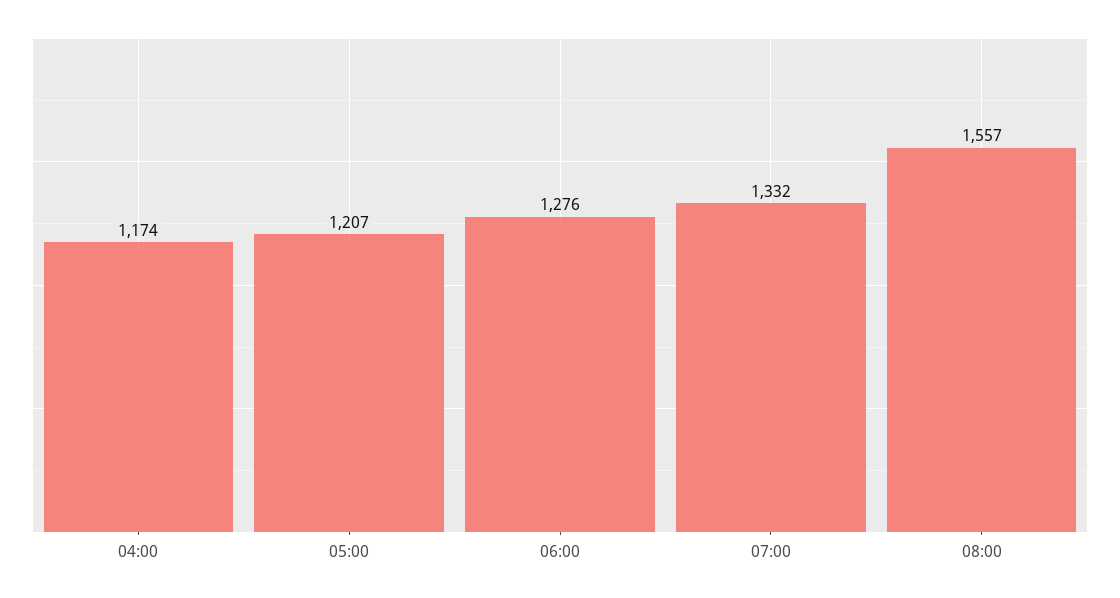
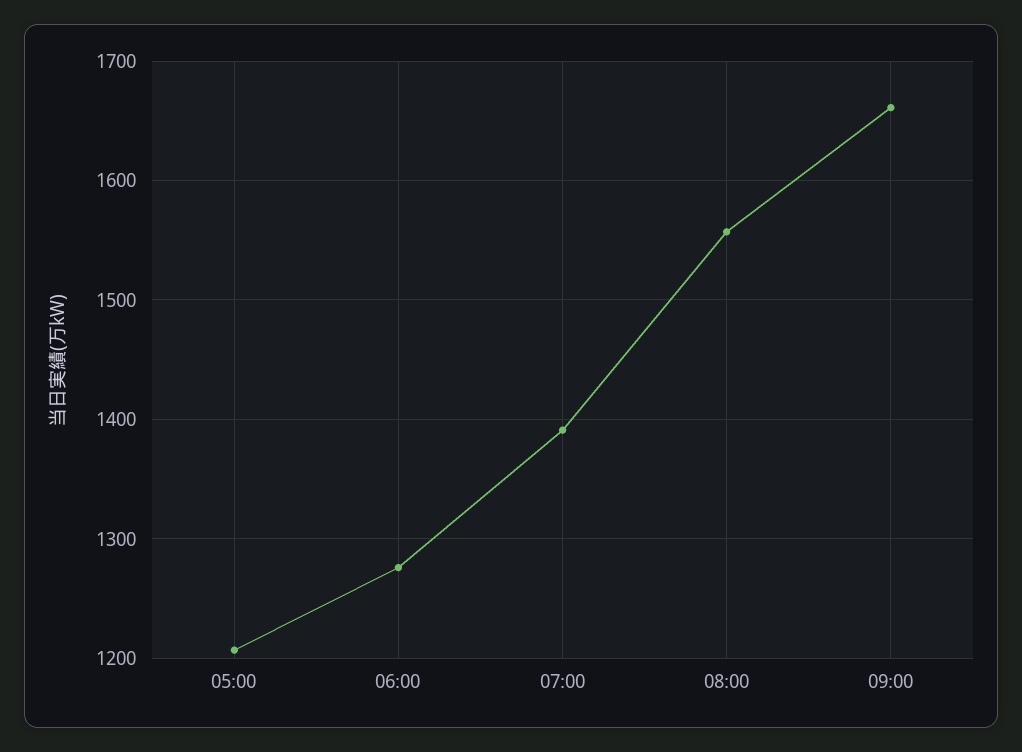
04:00: 1174 -> none
07:00: 1332 -> 1390
09:00: none -> 1660

